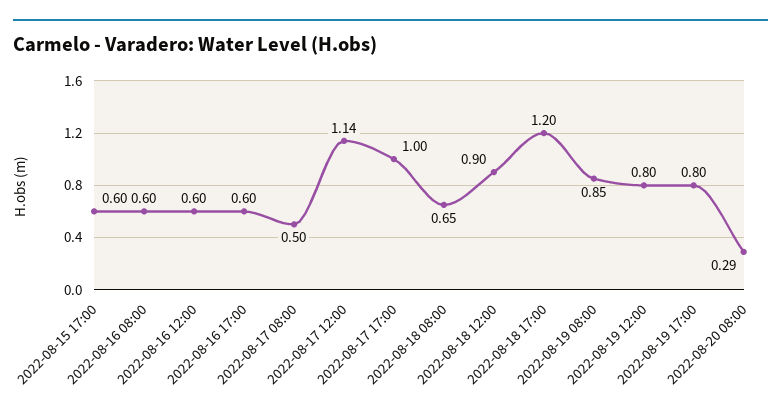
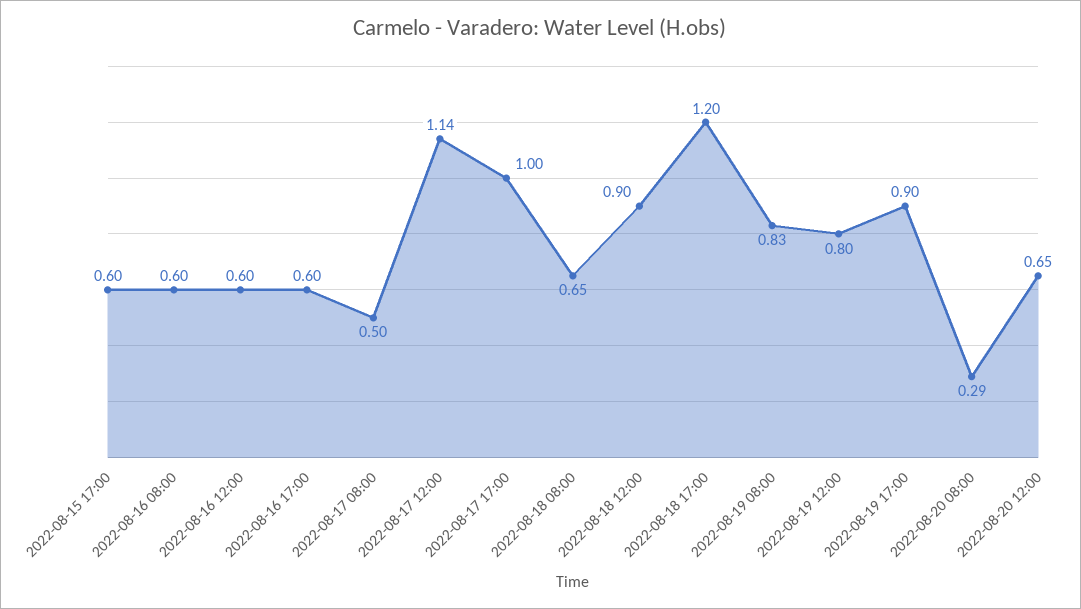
2022-08-19 08:00: 0.85 -> 0.83
2022-08-19 17:00: 0.8 -> 0.9
2022-08-20 12:00: none -> 0.65

